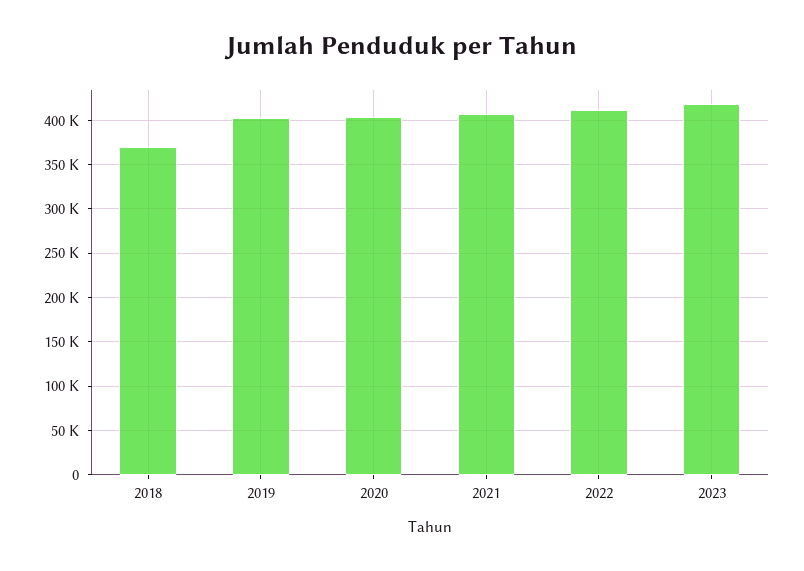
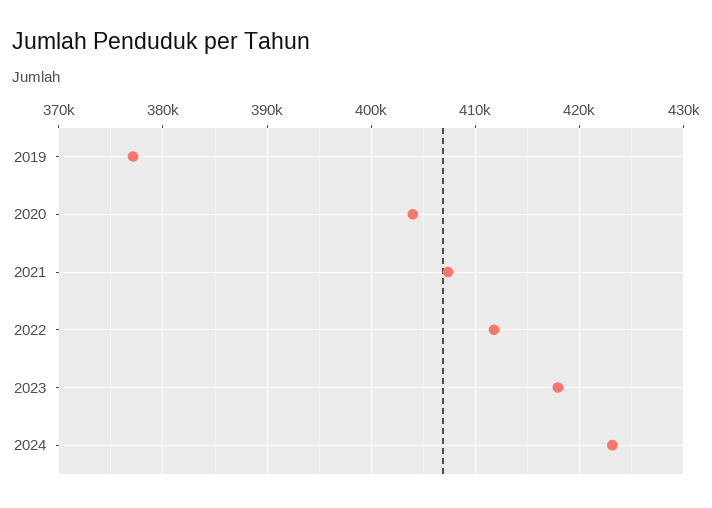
2018: 370000 -> none
2019: 400000 -> 377000
2024: none -> 423000

